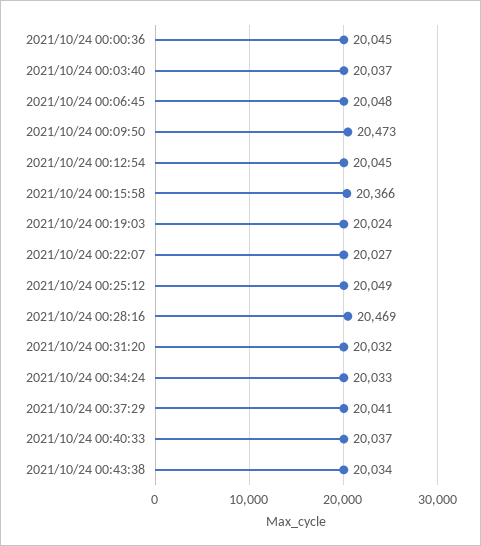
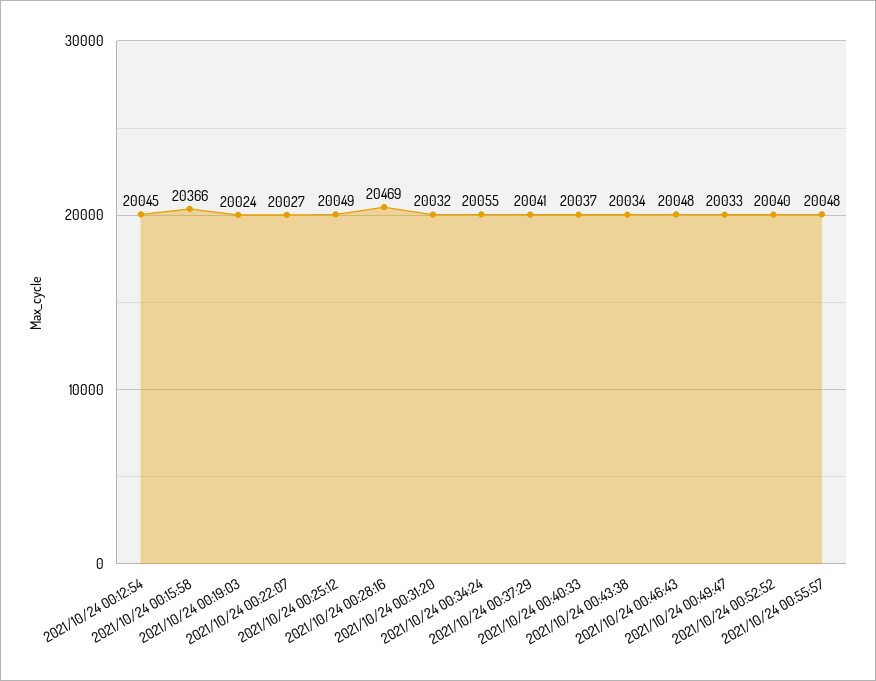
2021/10/24 00:00:36: 20045 -> none
2021/10/24 00:03:40: 20037 -> none
2021/10/24 00:06:45: 20048 -> none
2021/10/24 00:09:50: 20473 -> none
2021/10/24 00:34:24: 20033 -> 20055
2021/10/24 00:46:43: none -> 20048
2021/10/24 00:49:47: none -> 20033
2021/10/24 00:52:52: none -> 20040
2021/10/24 00:55:57: none -> 20048

